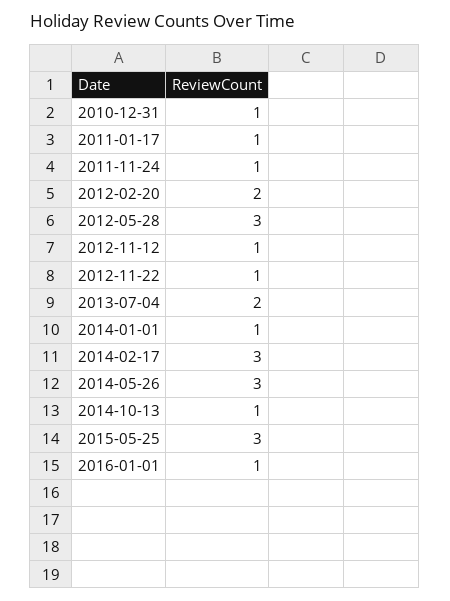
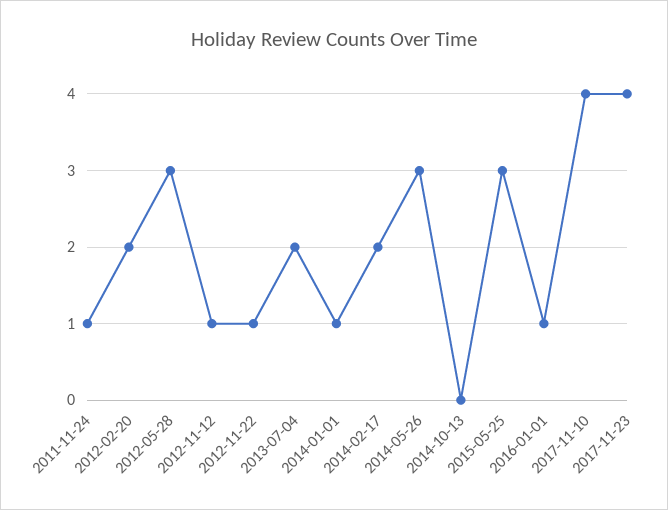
2010-12-31: 1 -> none
2011-01-17: 1 -> none
2014-02-17: 3 -> 2
2014-10-13: 1 -> 0
2017-11-10: none -> 4
2017-11-23: none -> 4

